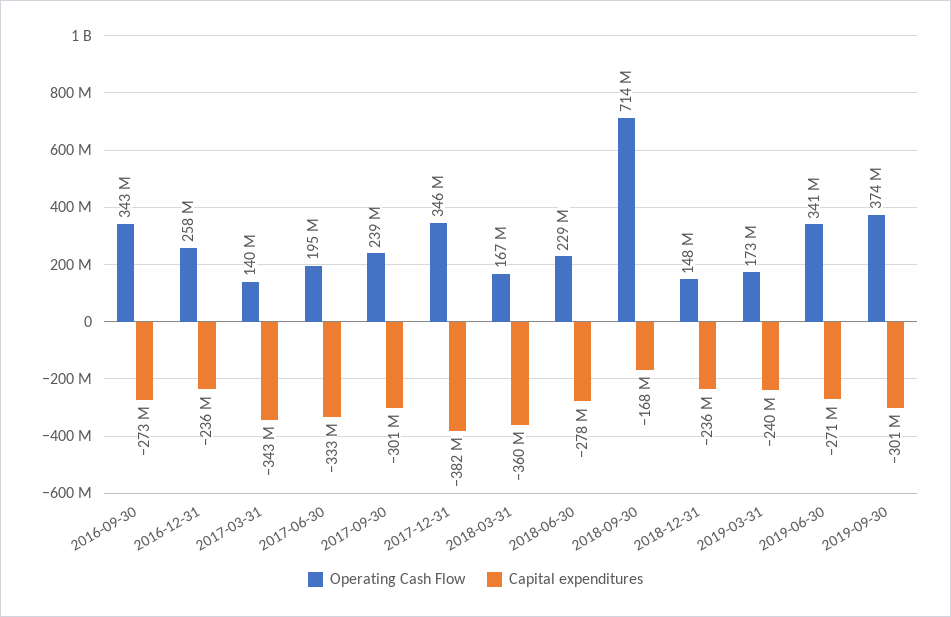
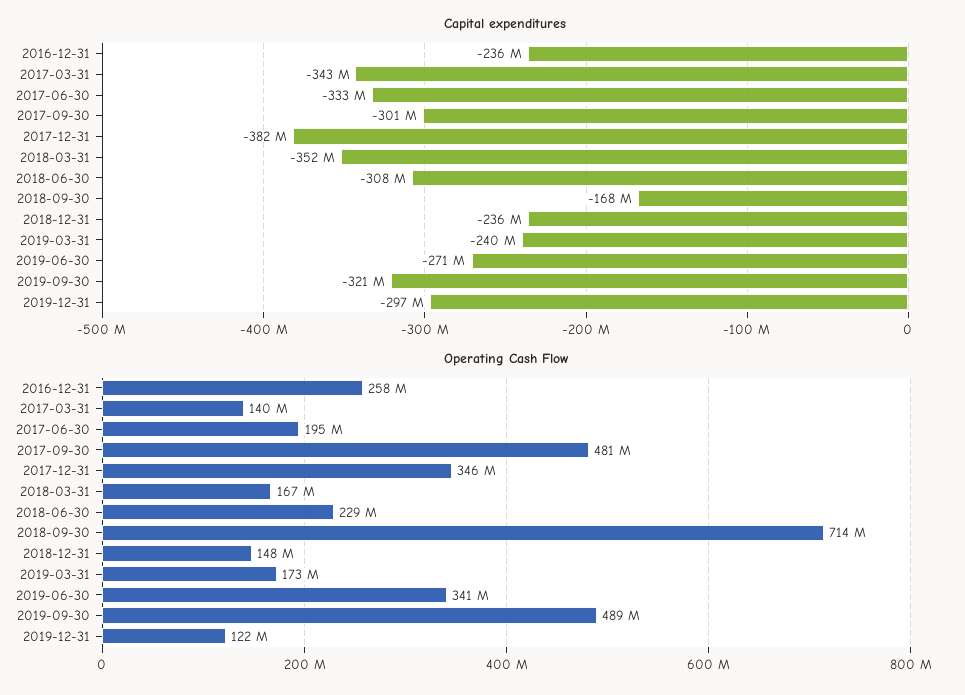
Operating Cash Flow, 2016-09-30: 343000000 -> none
Capital expenditures, 2016-09-30: -273000000 -> none
Operating Cash Flow, 2017-09-30: 239000000 -> 481000000
Capital expenditures, 2018-03-31: -360000000 -> -352000000
Capital expenditures, 2018-06-30: -278000000 -> -308000000
Operating Cash Flow, 2019-09-30: 374000000 -> 489000000
Capital expenditures, 2019-09-30: -301000000 -> -321000000
Capital expenditures, 2019-12-31: none -> -297000000
Operating Cash Flow, 2019-12-31: none -> 122000000

